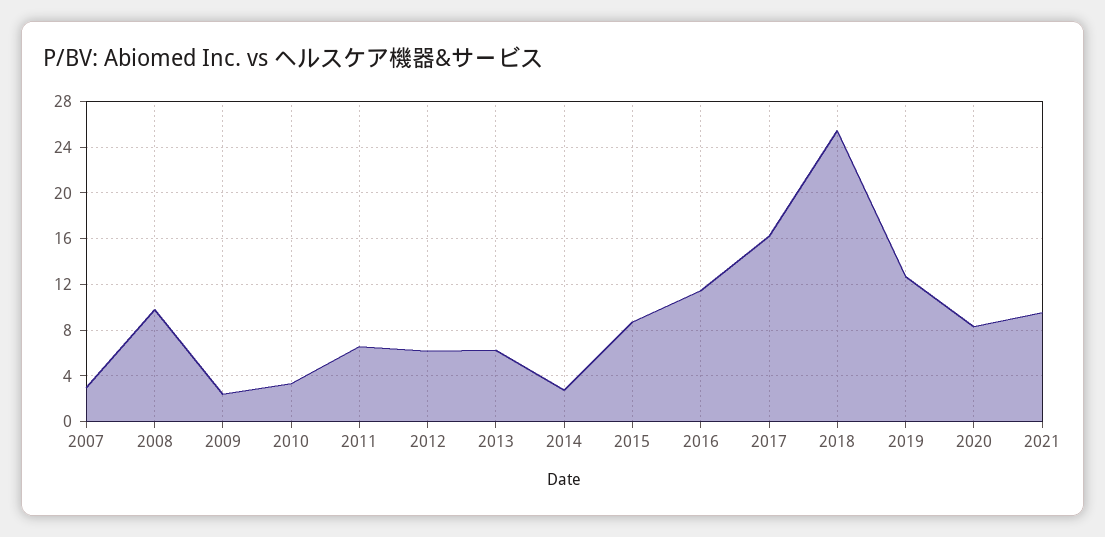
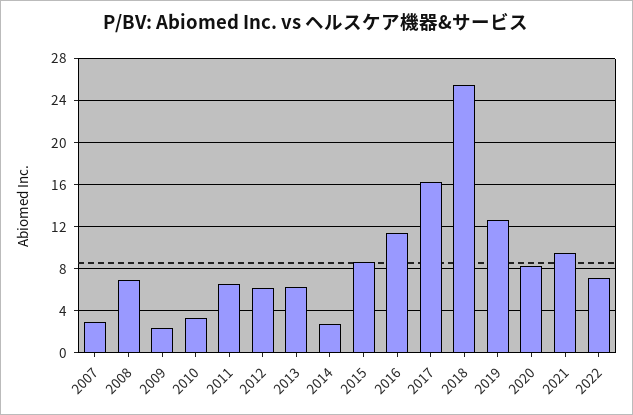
2008: 10 -> 7
2022: none -> 7

